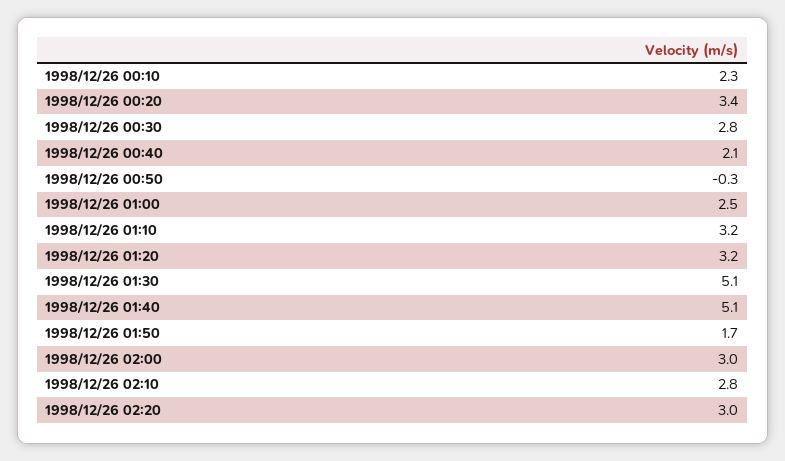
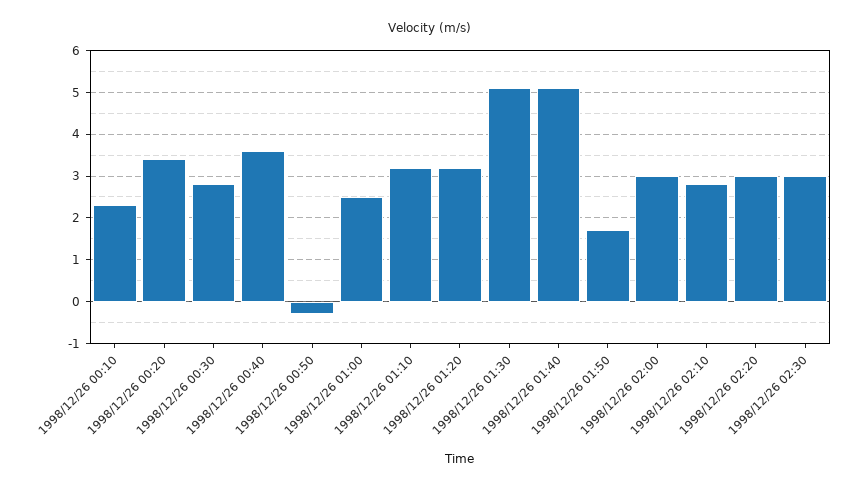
1998/12/26 00:40: 2.1 -> 3.5
1998/12/26 02:30: none -> 3

